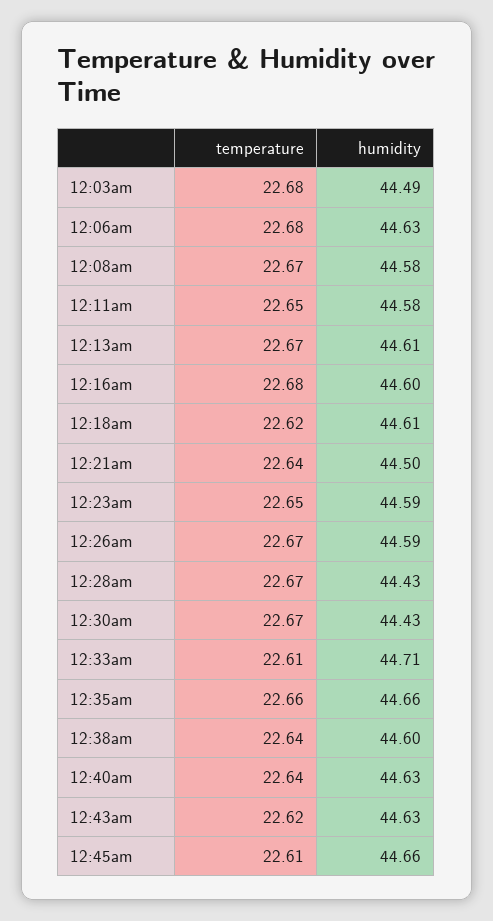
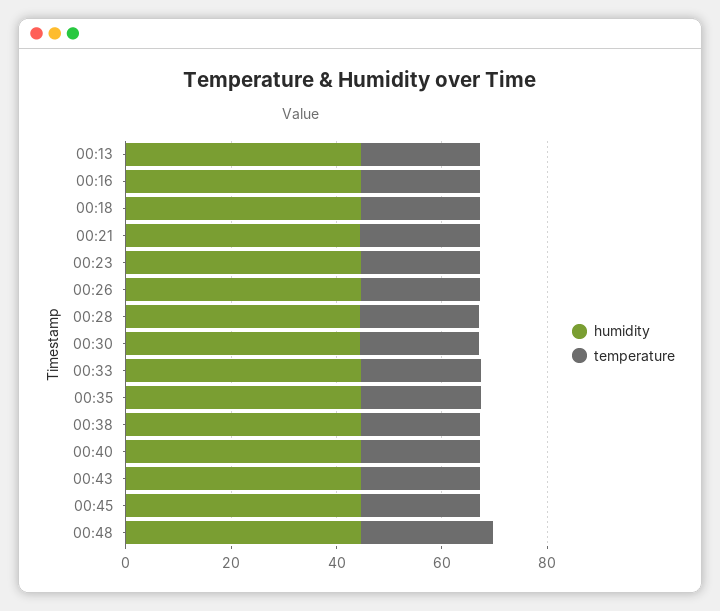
temperature, 12:03am: 22.68 -> none
humidity, 12:03am: 44.49 -> none
temperature, 12:06am: 22.68 -> none
humidity, 12:06am: 44.63 -> none
temperature, 12:08am: 22.67 -> none
humidity, 12:08am: 44.58 -> none
temperature, 12:11am: 22.65 -> none
humidity, 12:11am: 44.58 -> none
humidity, 00:48: none -> 45
temperature, 00:48: none -> 25

